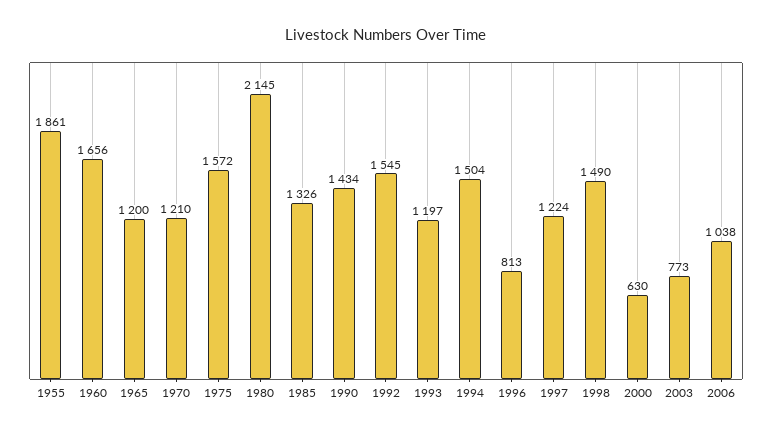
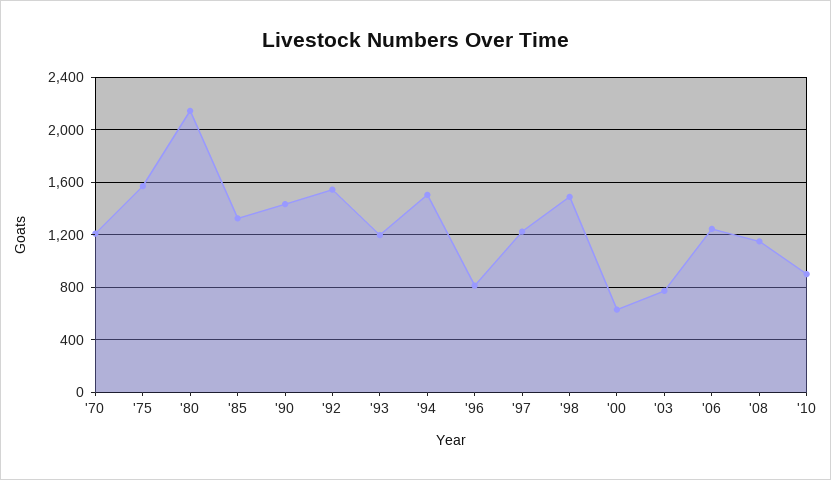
1955: 1861 -> none
1960: 1656 -> none
1965: 1200 -> none
2006: 1038 -> 1250
'08: none -> 1150
'10: none -> 900

